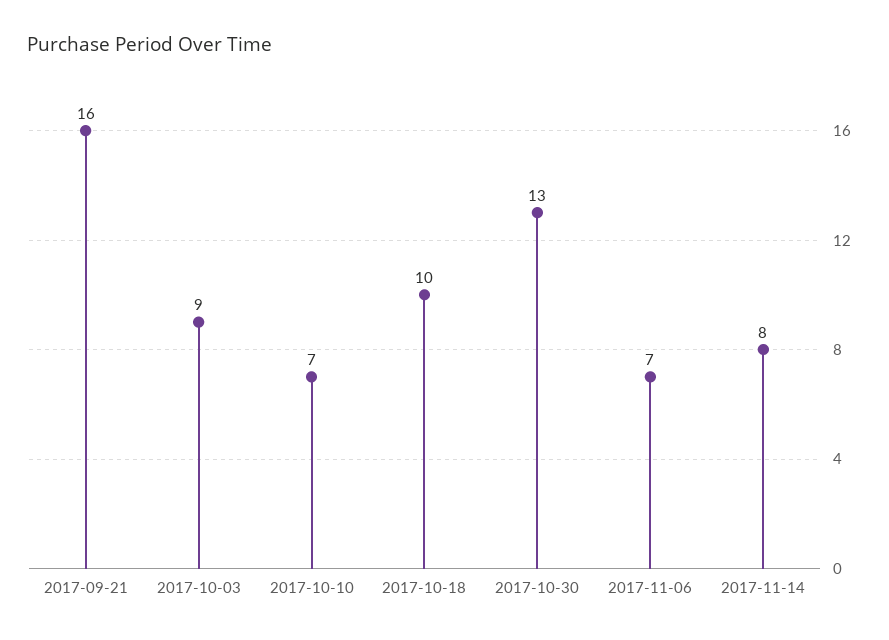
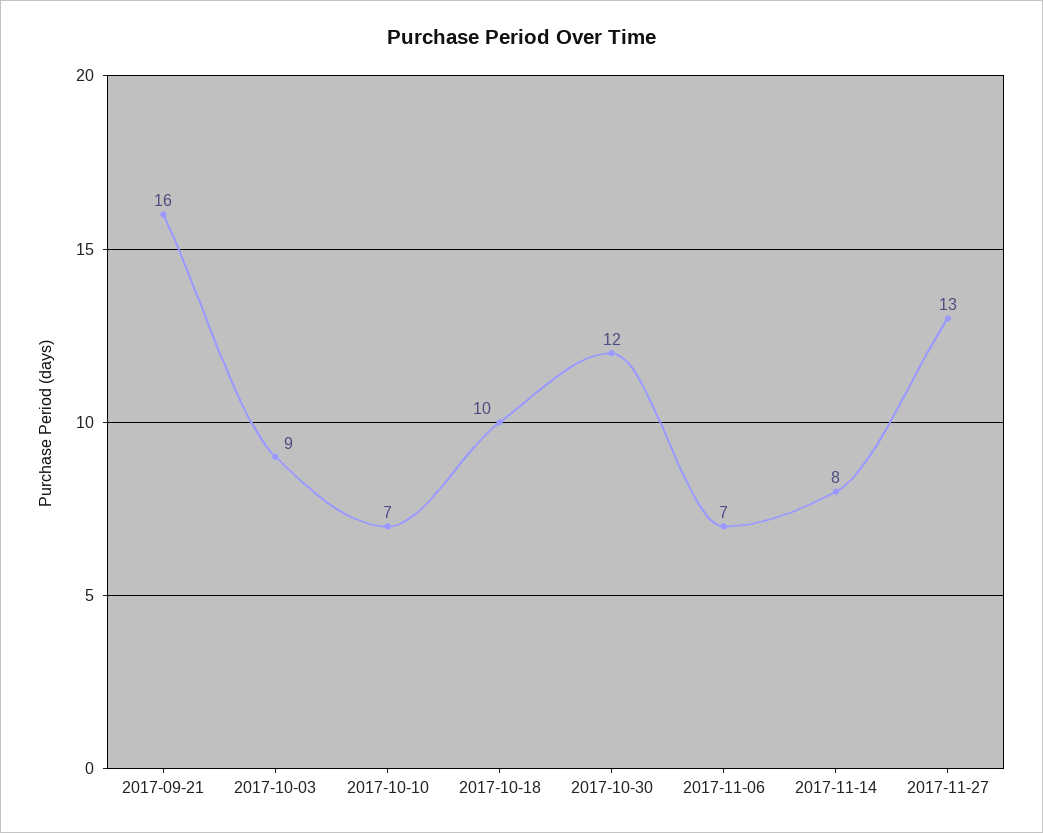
2017-10-30: 13 -> 12
2017-11-27: none -> 13

